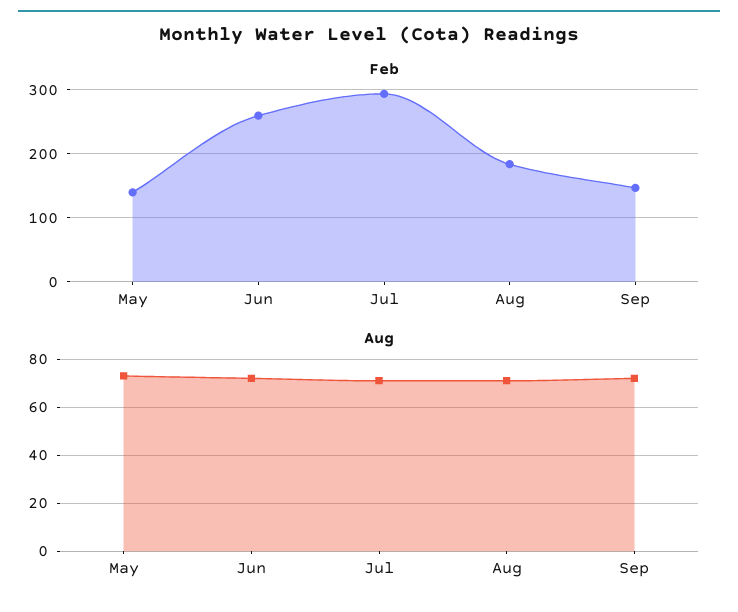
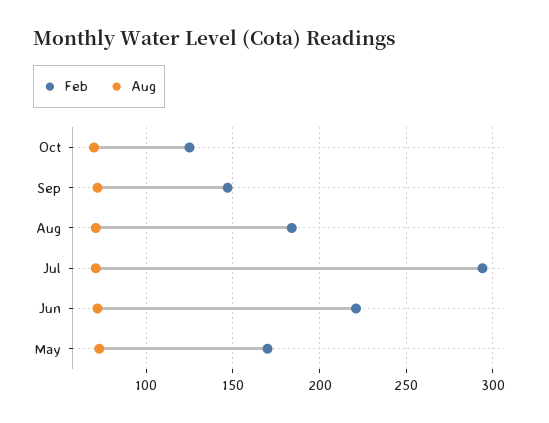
Feb, May: 140 -> 170
Feb, Jun: 260 -> 220
Feb, Oct: none -> 125
Aug, Oct: none -> 70

